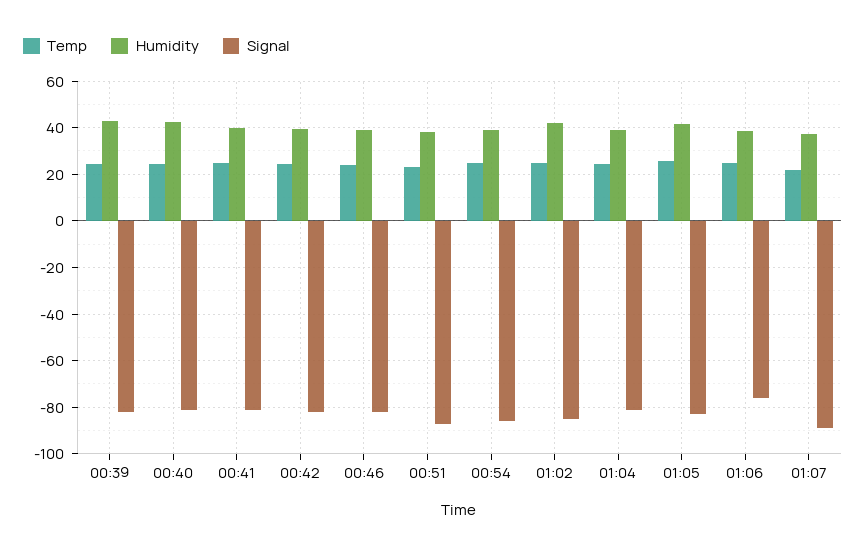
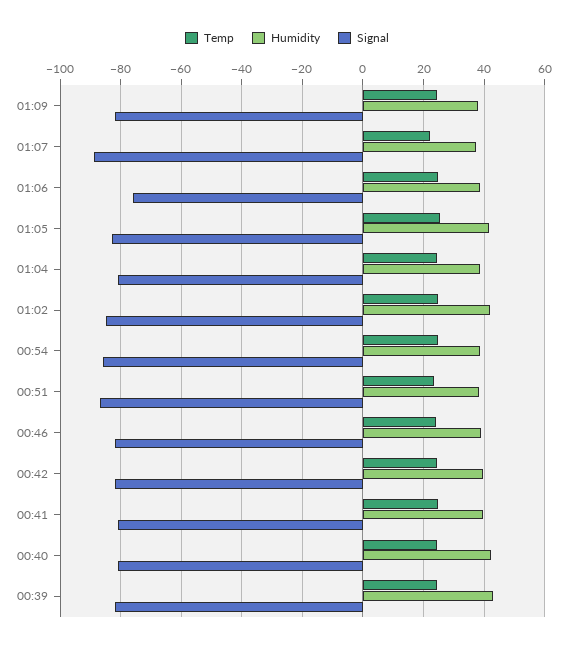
Temp, 01:09: none -> 24
Humidity, 01:09: none -> 38
Signal, 01:09: none -> -82

